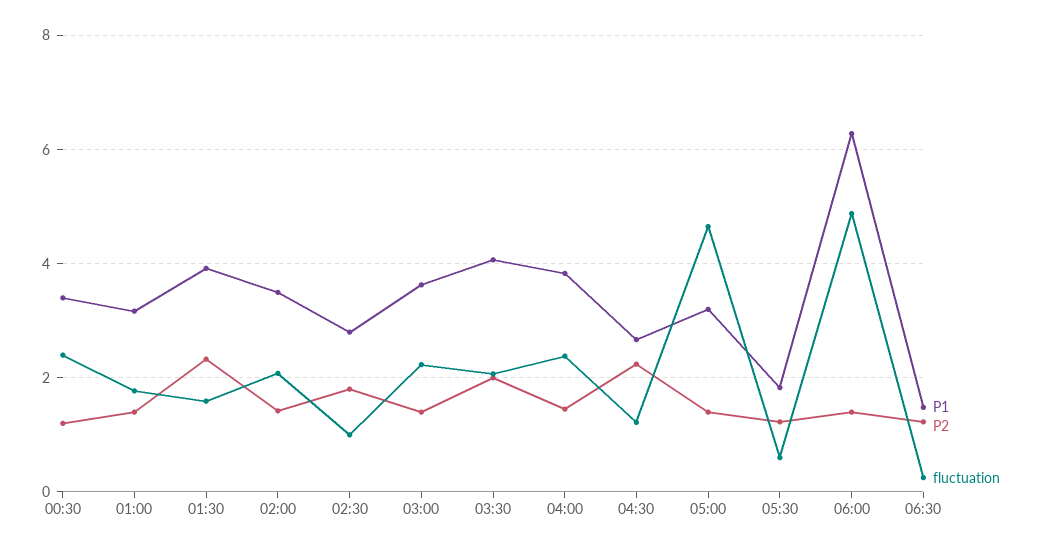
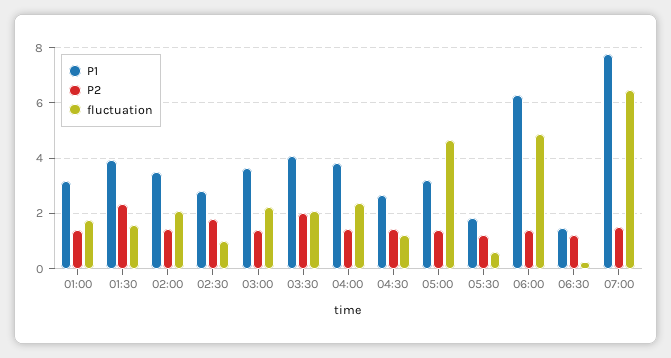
P1, 00:30: 3.4 -> none
P2, 00:30: 1.2 -> none
fluctuation, 00:30: 2.4 -> none
P2, 04:30: 2.2 -> 1.5
P1, 07:00: none -> 7.75
P2, 07:00: none -> 1.5
fluctuation, 07:00: none -> 6.5

